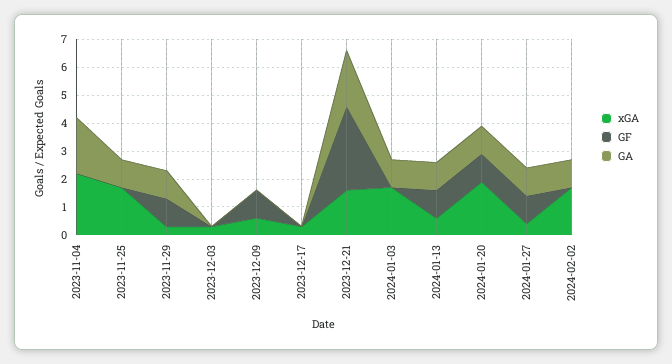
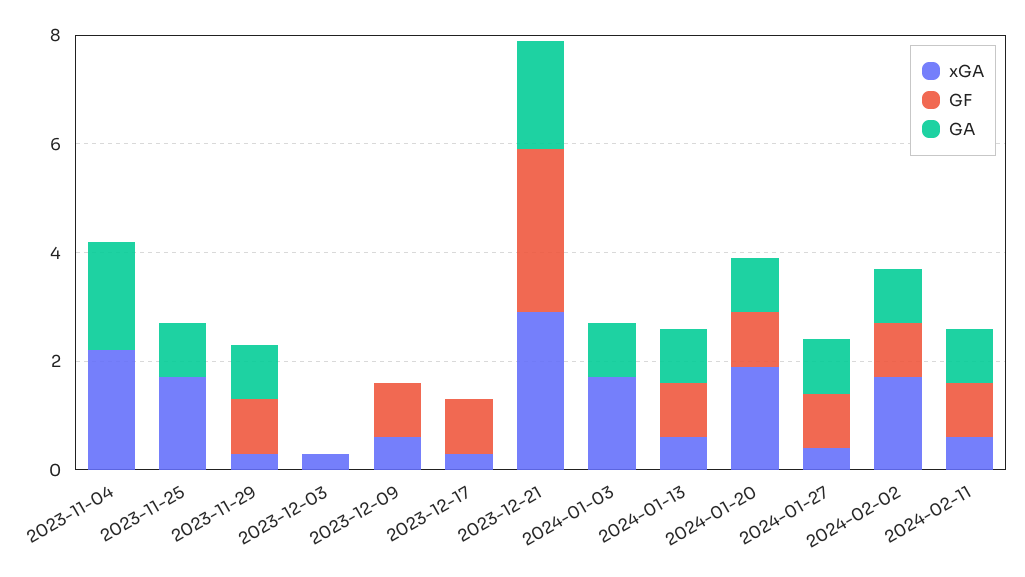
GF, 2023-12-17: 0 -> 1
xGA, 2023-12-21: 1.5 -> 3
GF, 2024-02-02: 0 -> 1
xGA, 2024-02-11: none -> 0.5
GF, 2024-02-11: none -> 1
GA, 2024-02-11: none -> 1

